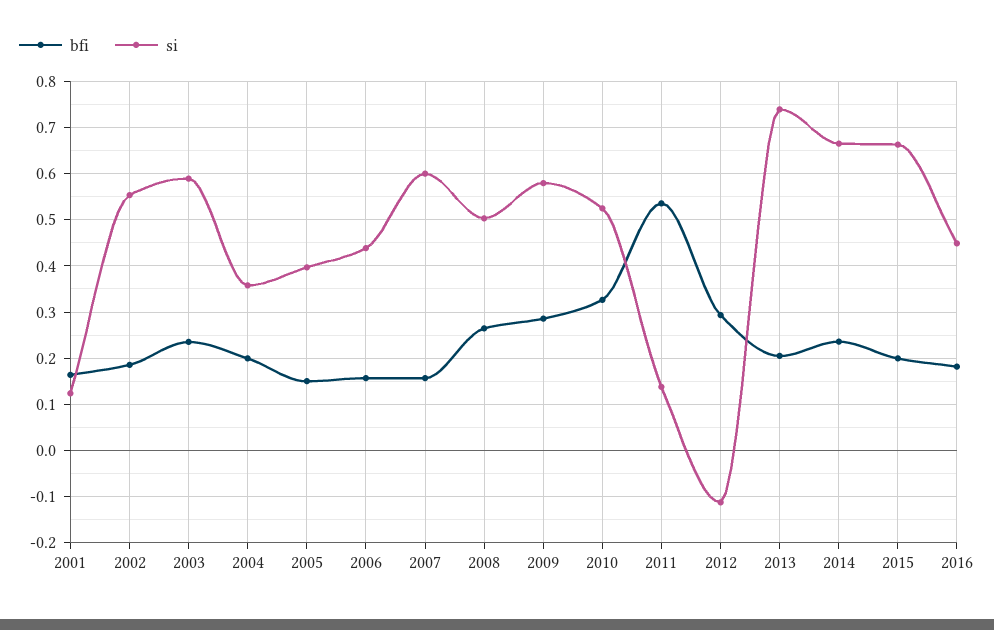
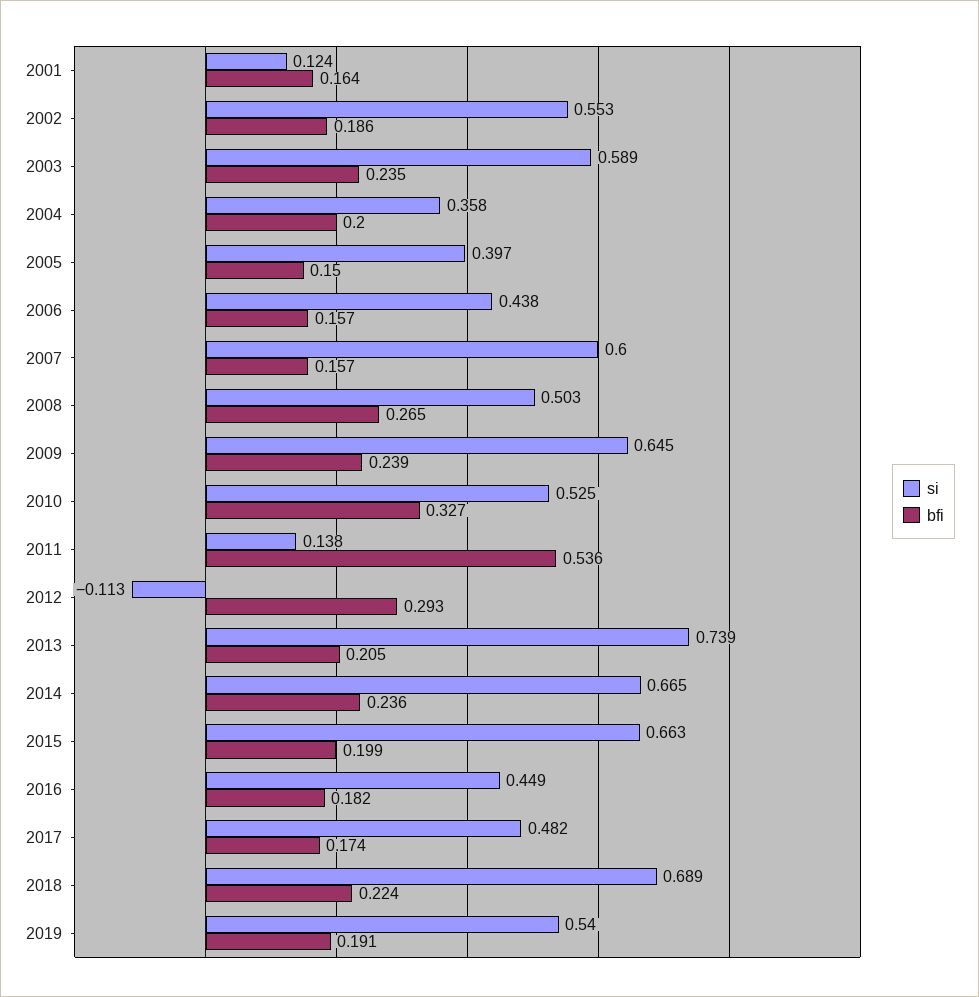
bfi, 2009: 0.28 -> 0.239
si, 2009: 0.58 -> 0.645
si, 2017: none -> 0.482
bfi, 2017: none -> 0.174
si, 2018: none -> 0.689
bfi, 2018: none -> 0.224
si, 2019: none -> 0.54
bfi, 2019: none -> 0.191

